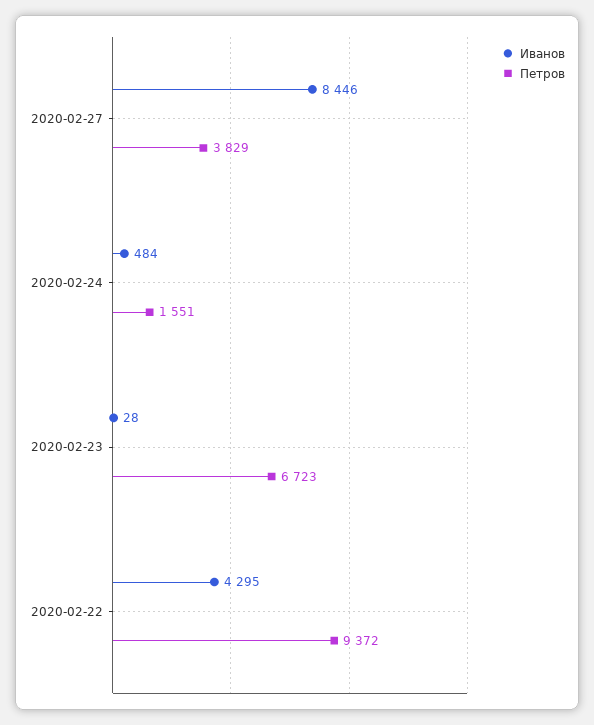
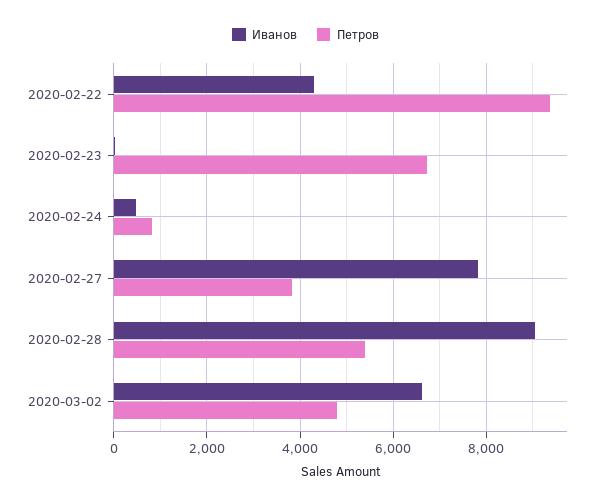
Иванов, 2020-02-27: 8446 -> 7800
Петров, 2020-02-24: 1551 -> 800
Иванов, 2020-02-28: none -> 9000
Петров, 2020-02-28: none -> 5400
Иванов, 2020-03-02: none -> 6600
Петров, 2020-03-02: none -> 4800

